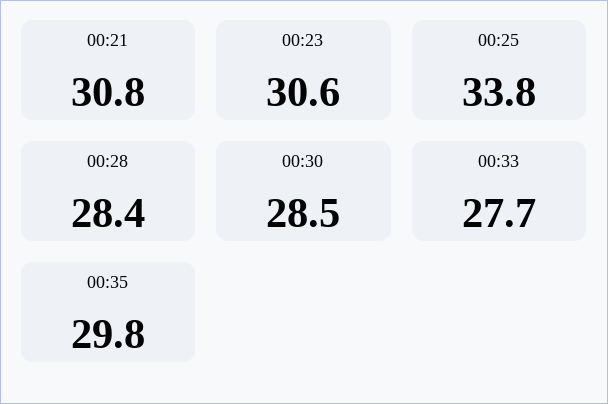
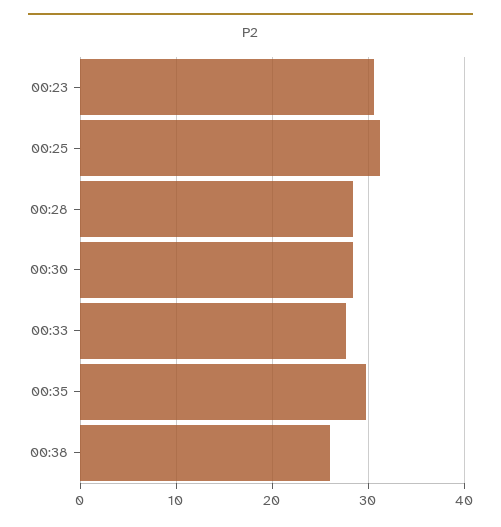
00:21: 30.8 -> none
00:25: 33.8 -> 31
00:38: none -> 26

